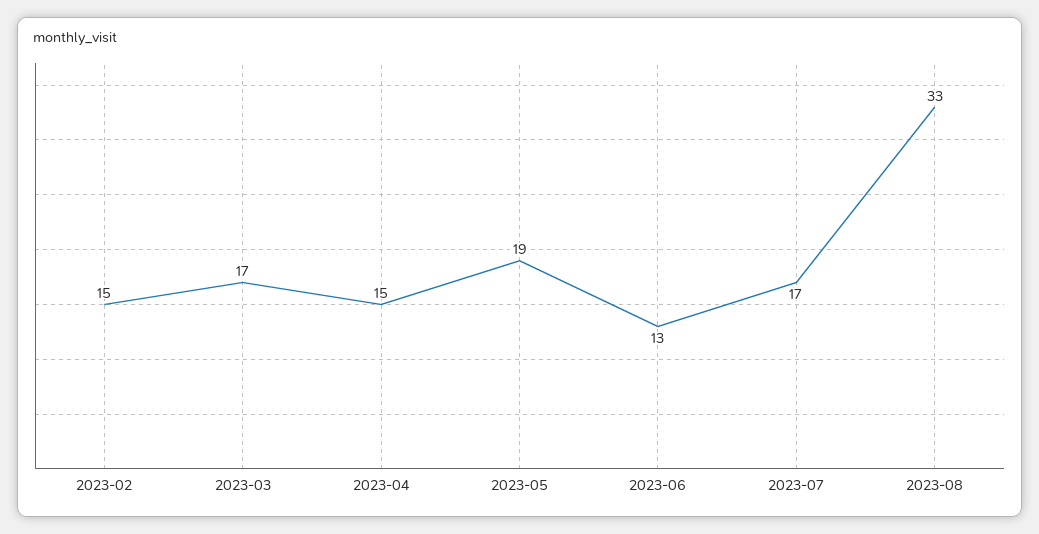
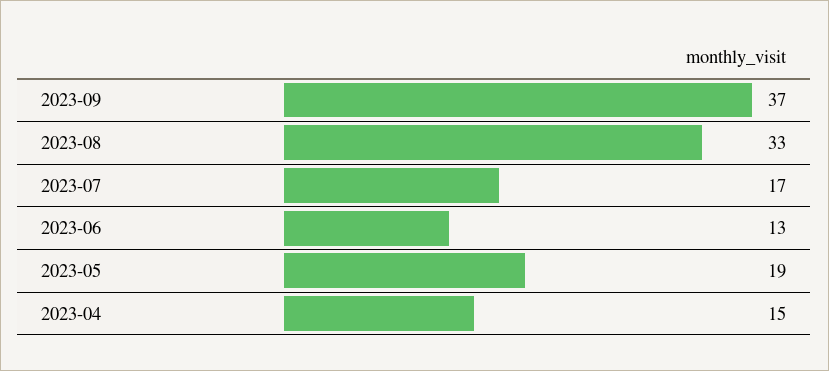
2023-02: 15 -> none
2023-03: 17 -> none
2023-09: none -> 37

